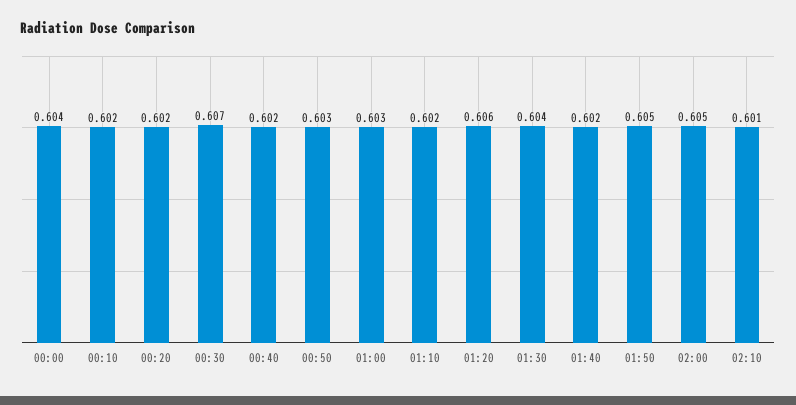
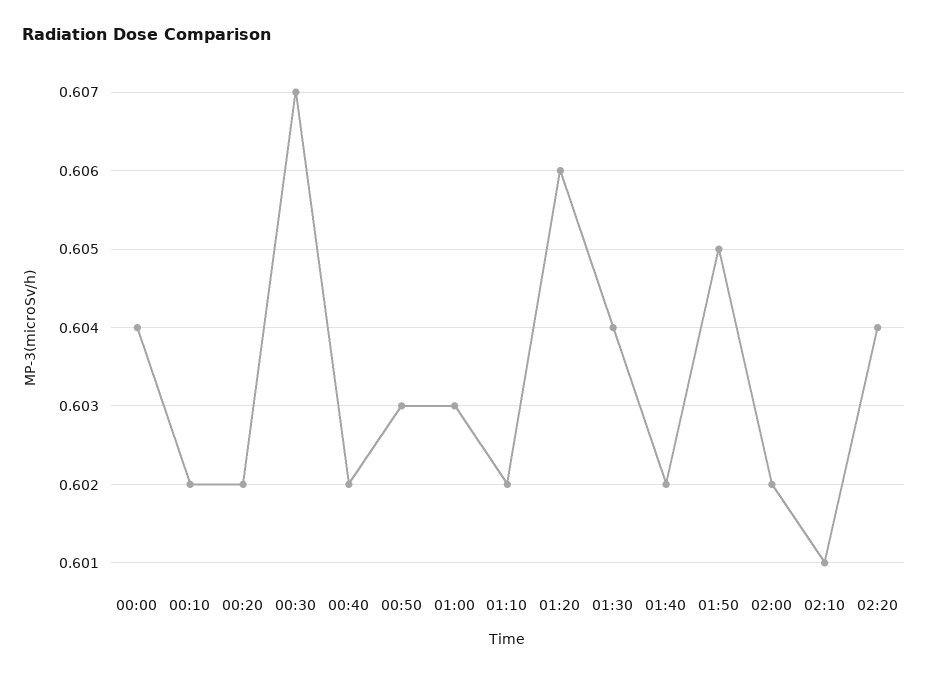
02:00: 0.605 -> 0.602
02:20: none -> 0.604

